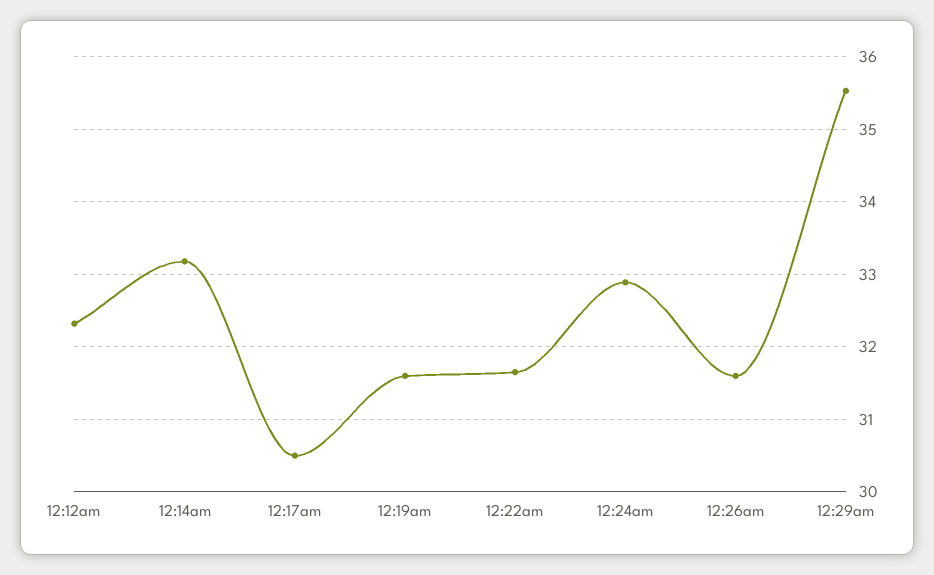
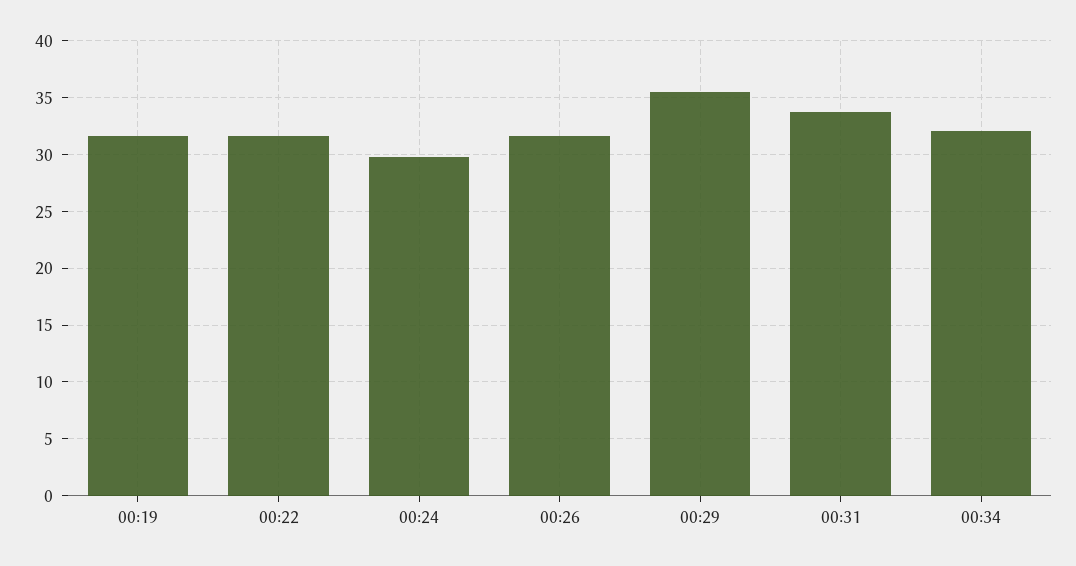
12:12am: 32.3 -> none
12:14am: 33.2 -> none
12:17am: 30.5 -> none
12:24am: 32.9 -> 30
00:31: none -> 34
00:34: none -> 32

